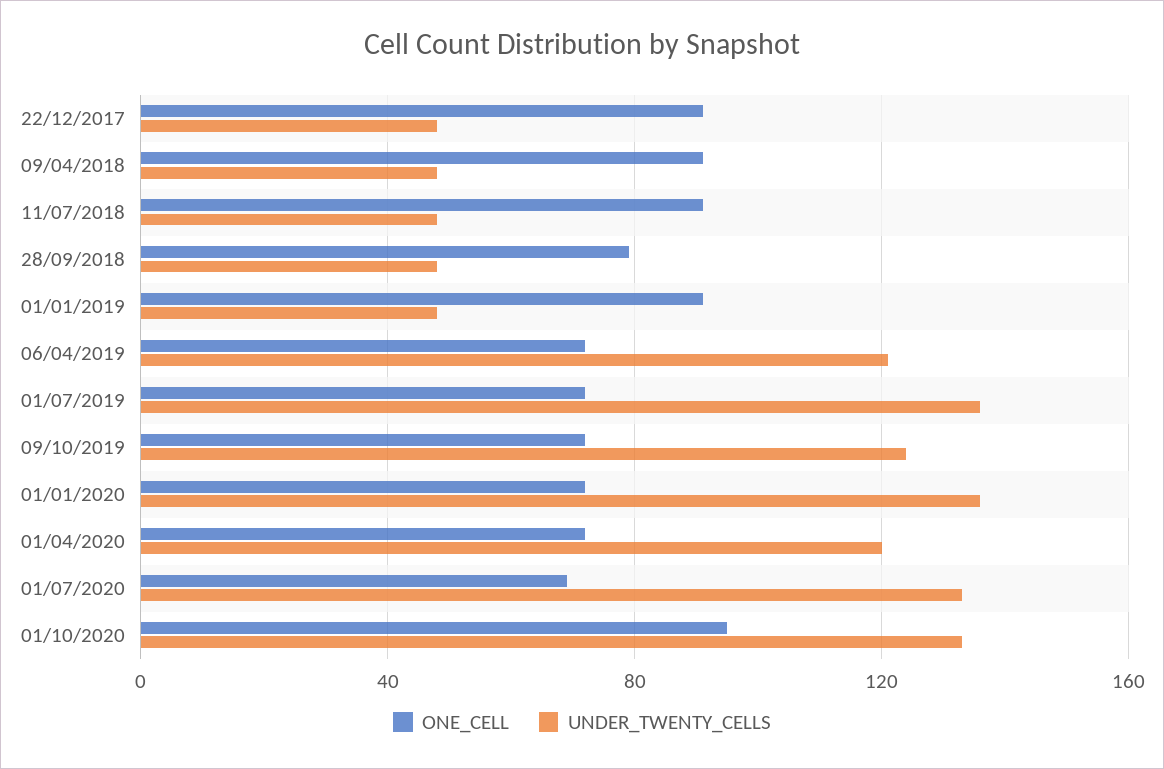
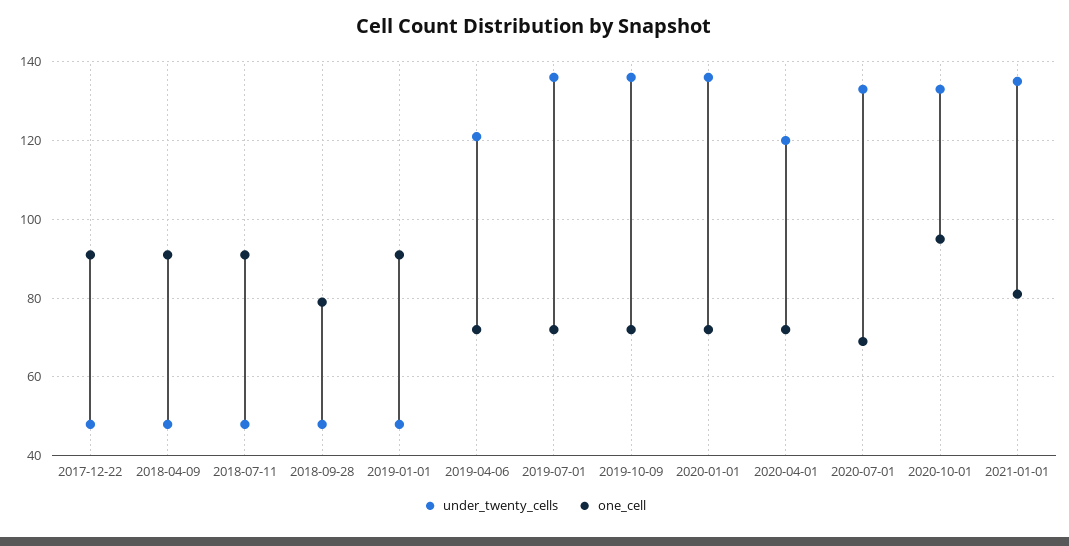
UNDER_TWENTY_CELLS, 09/10/2019: 125 -> 135
UNDER_TWENTY_CELLS, 2021-01-01: none -> 135
ONE_CELL, 2021-01-01: none -> 80

